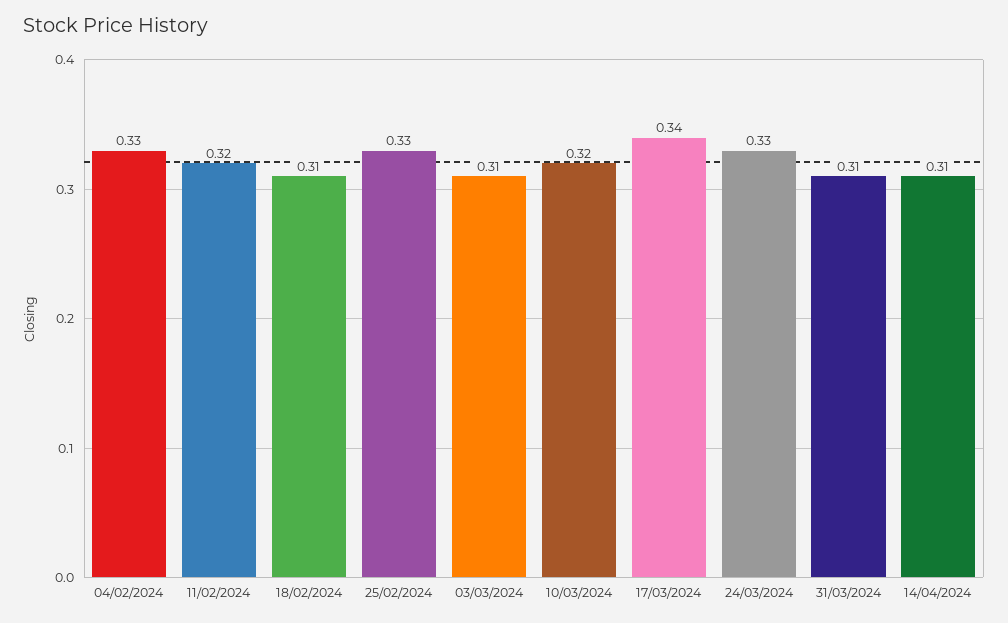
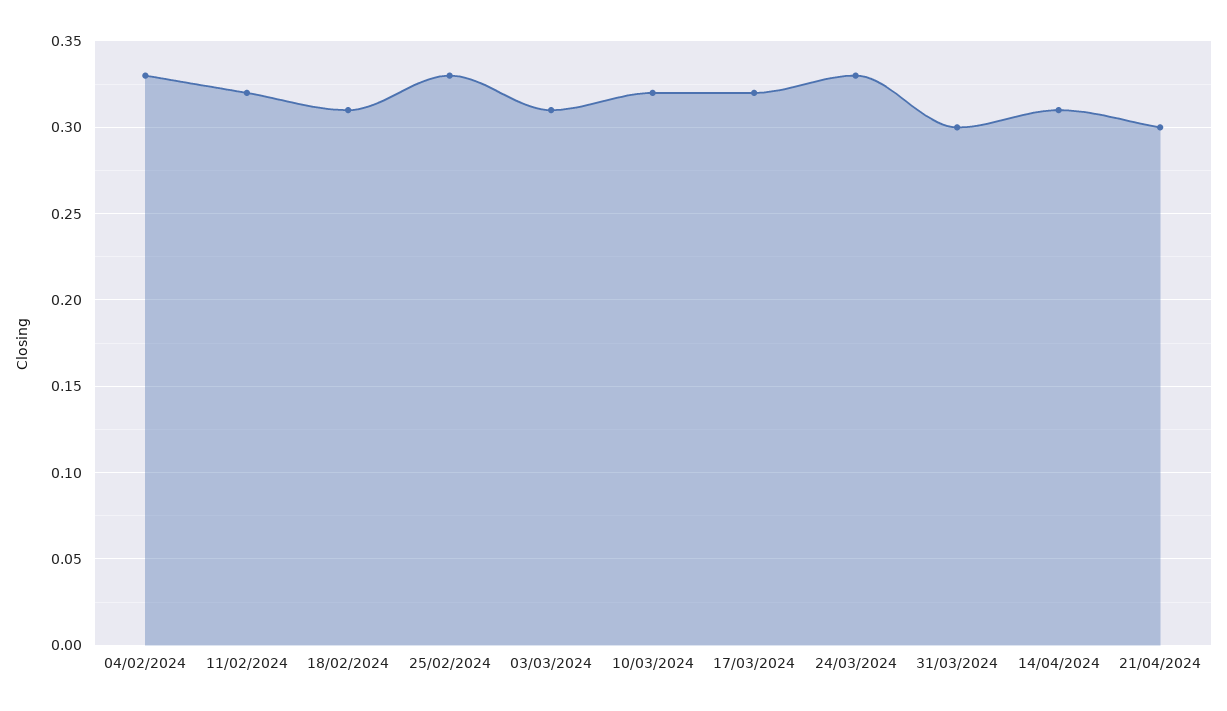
17/03/2024: 0.34 -> 0.32
31/03/2024: 0.31 -> 0.3
21/04/2024: none -> 0.3

